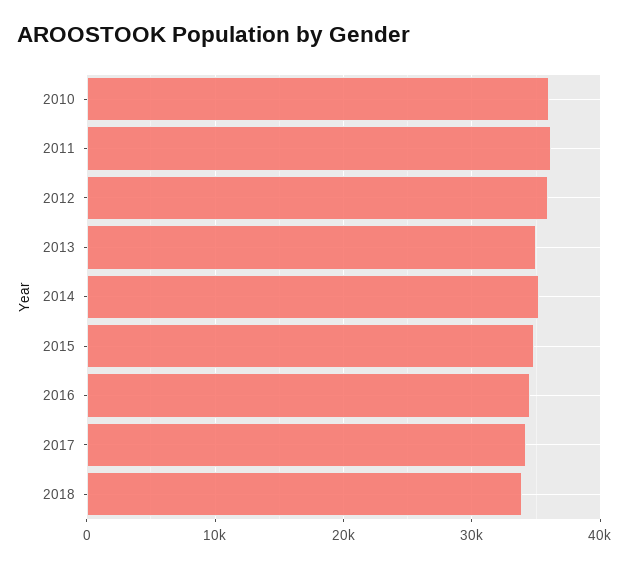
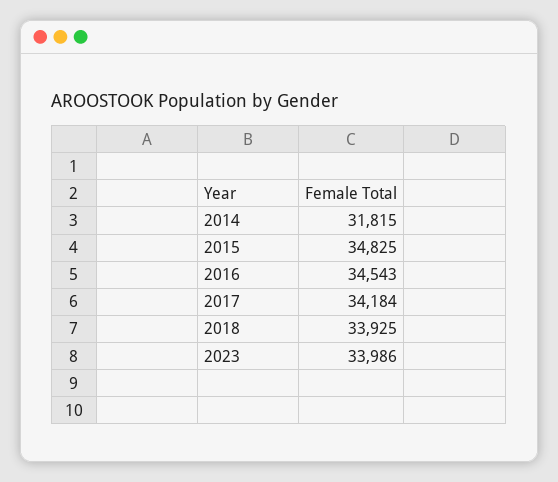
2010: 36000 -> none
2011: 36000 -> none
2012: 36000 -> none
2013: 35000 -> none
2014: 35000 -> 31815
2023: none -> 33986

